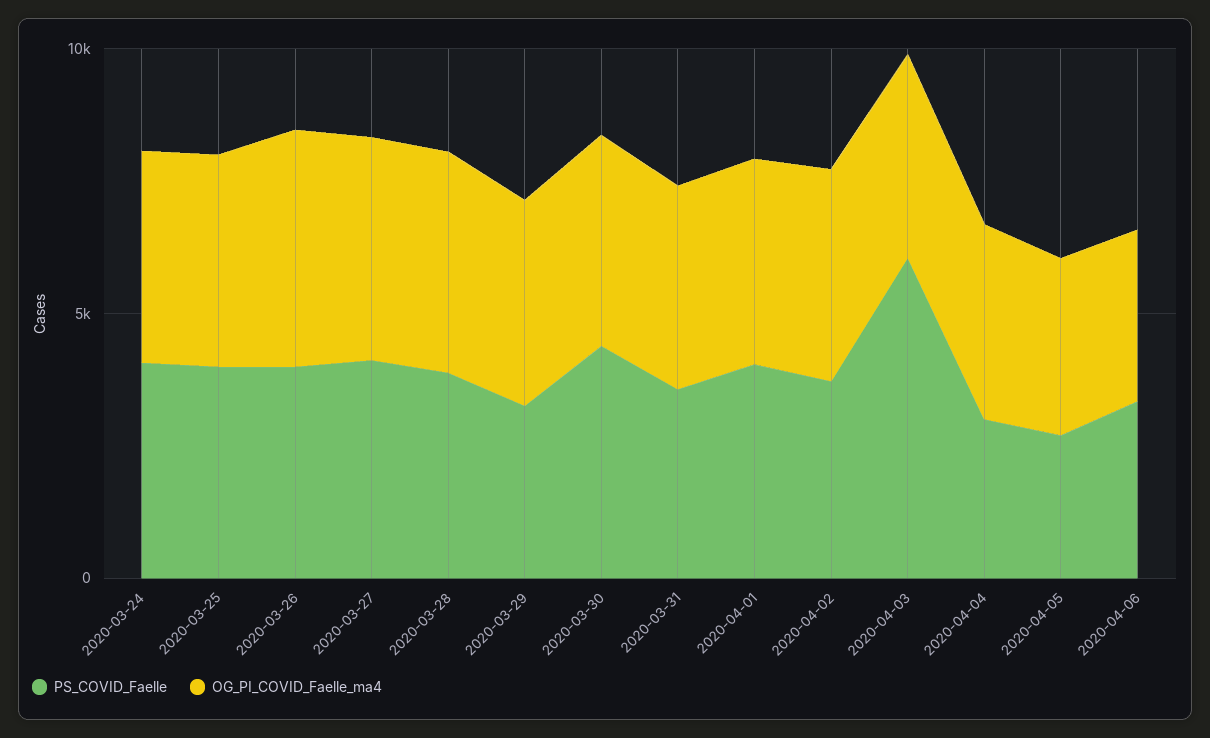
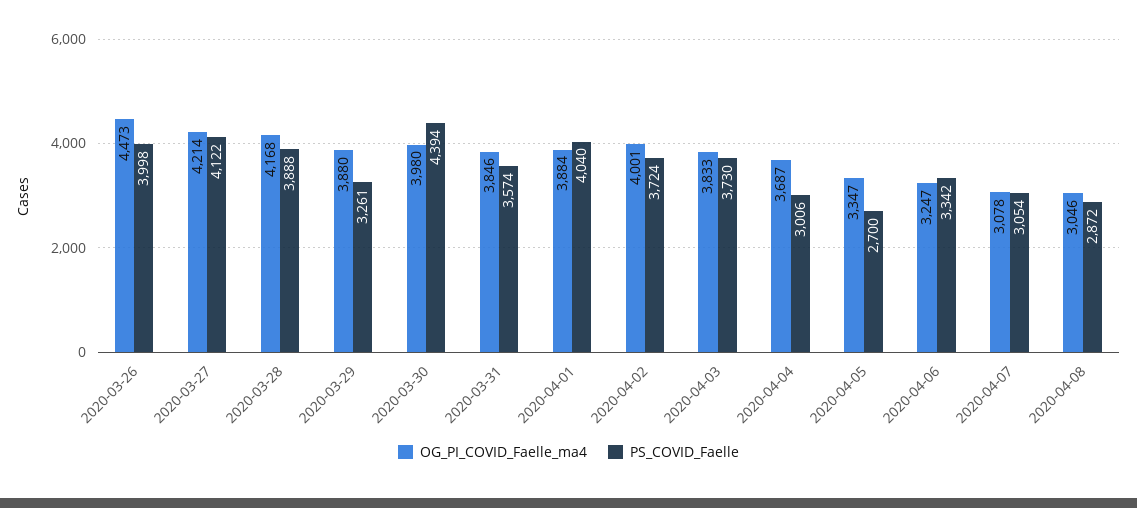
PS_COVID_Faelle, 2020-03-24: 4000 -> none
OG_PI_COVID_Faelle_ma4, 2020-03-24: 4000 -> none
PS_COVID_Faelle, 2020-03-25: 4000 -> none
OG_PI_COVID_Faelle_ma4, 2020-03-25: 4000 -> none
PS_COVID_Faelle, 2020-04-03: 6000 -> 3730
OG_PI_COVID_Faelle_ma4, 2020-04-07: none -> 3078
PS_COVID_Faelle, 2020-04-07: none -> 3054
OG_PI_COVID_Faelle_ma4, 2020-04-08: none -> 3046
PS_COVID_Faelle, 2020-04-08: none -> 2872

